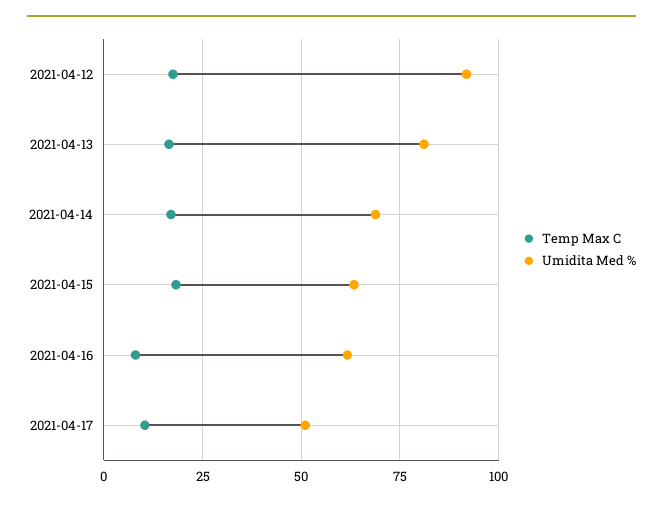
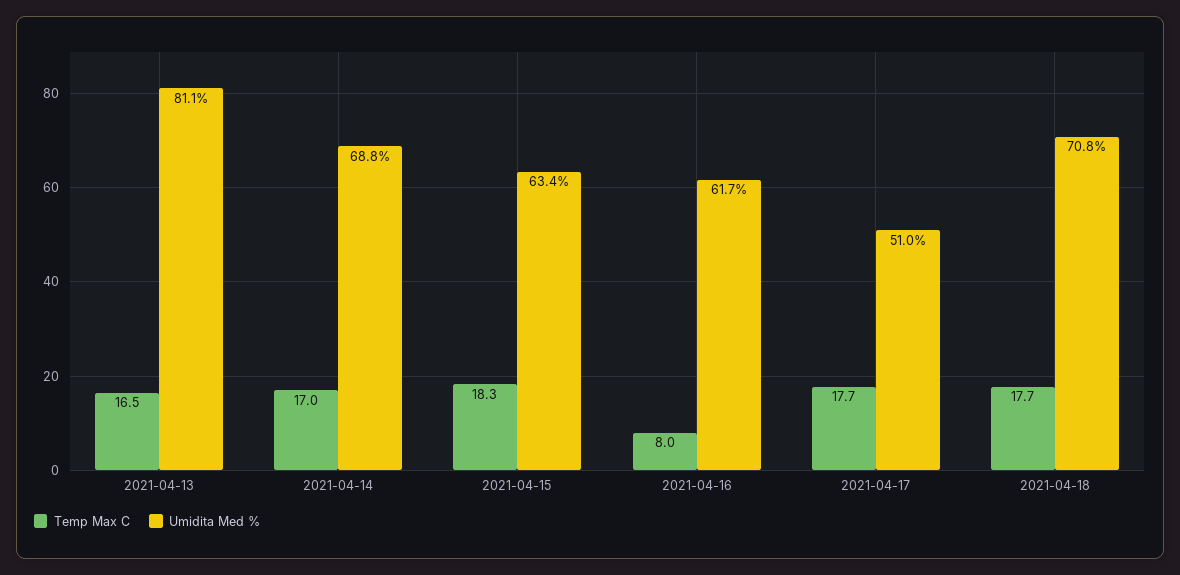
Temp Max C, 2021-04-12: 17.5 -> none
Umidita Med %, 2021-04-12: 92.5 -> none
Temp Max C, 2021-04-17: 10 -> 17.7
Temp Max C, 2021-04-18: none -> 17.7
Umidita Med %, 2021-04-18: none -> 70.8

